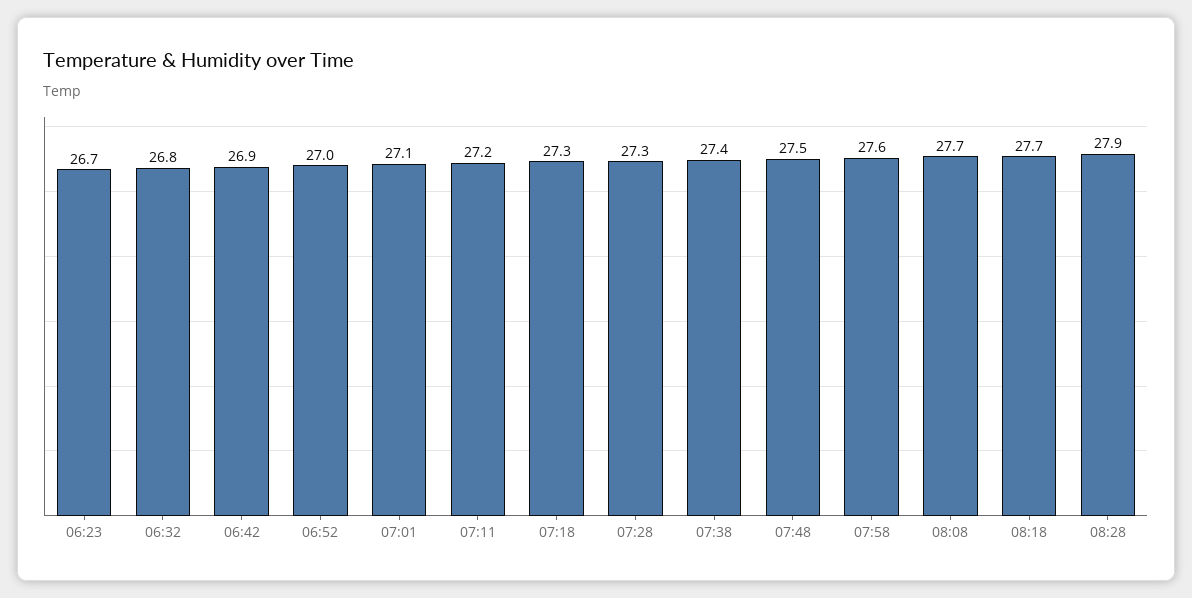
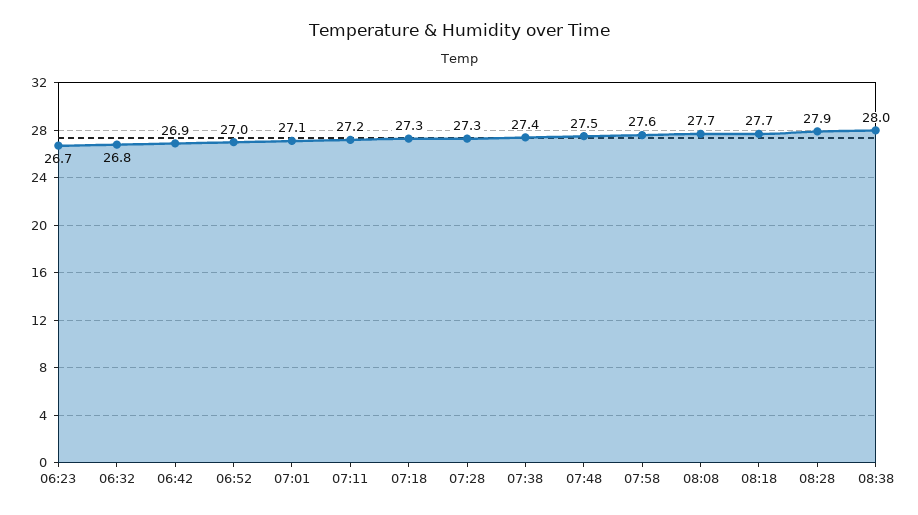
08:38: none -> 28

